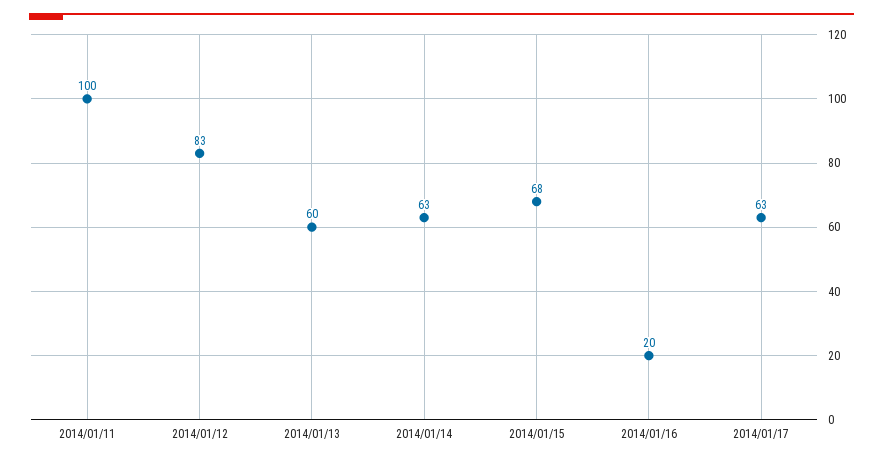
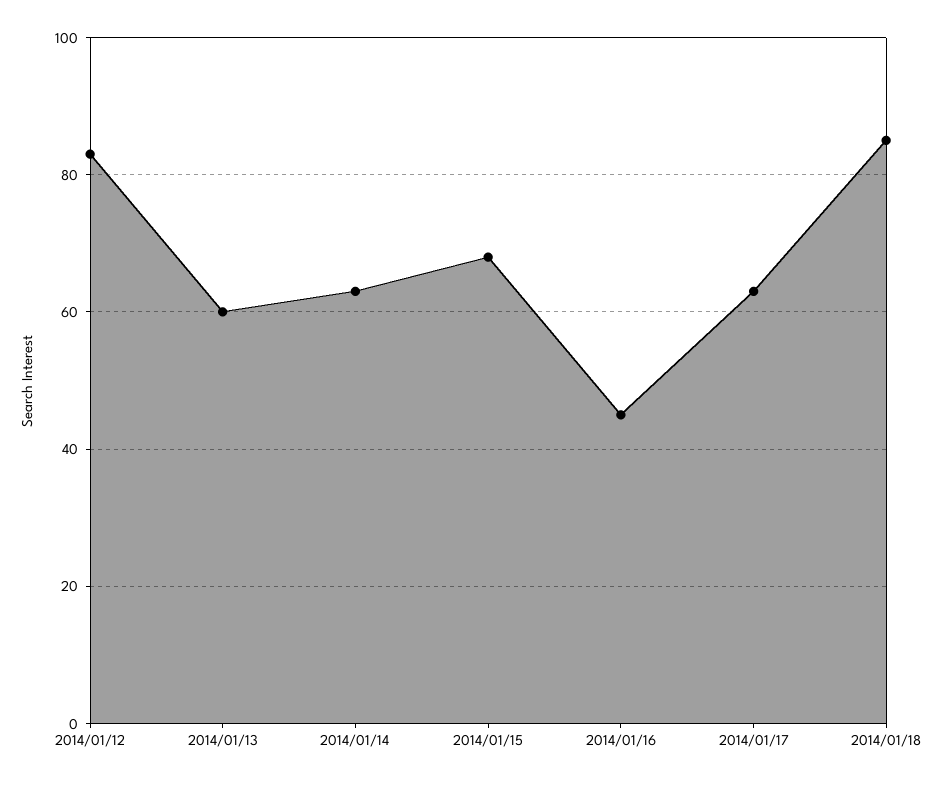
2014/01/11: 100 -> none
2014/01/16: 20 -> 45
2014/01/18: none -> 85

